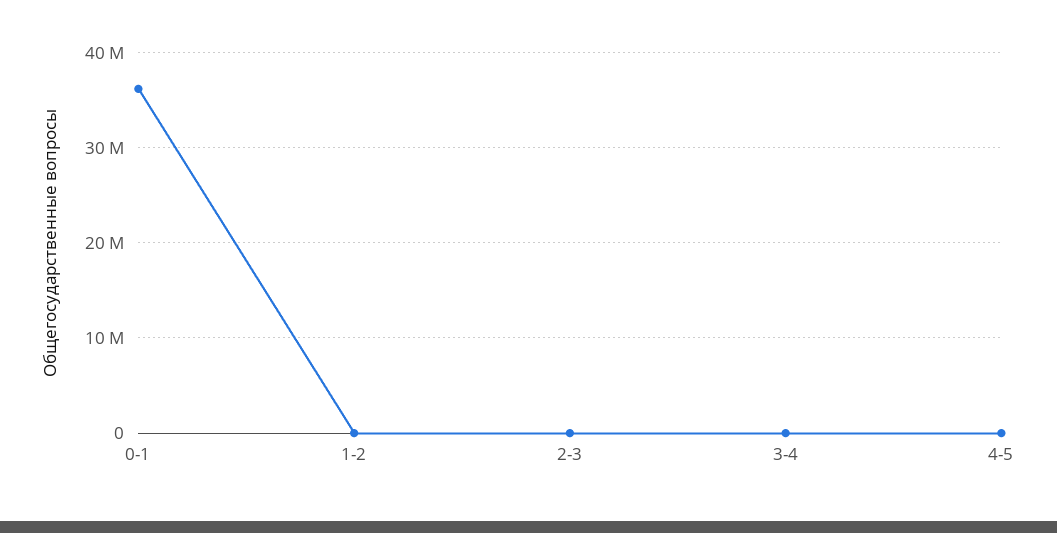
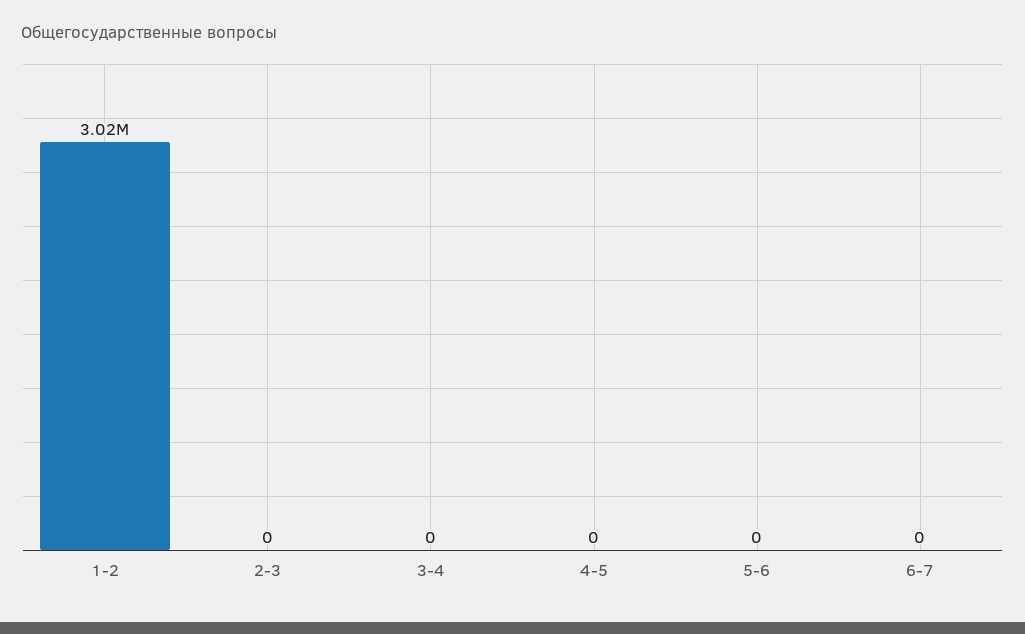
0-1: 36000000 -> none
1-2: 0 -> 3020000
5-6: none -> 0
6-7: none -> 0

